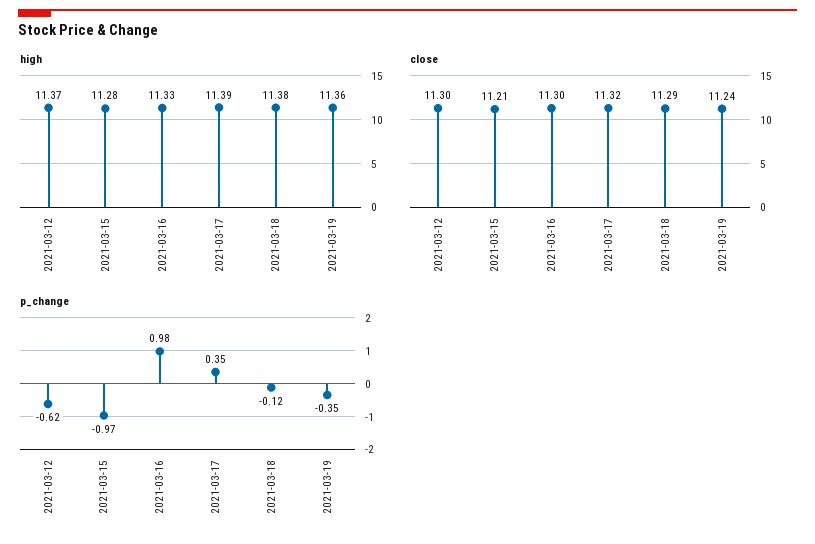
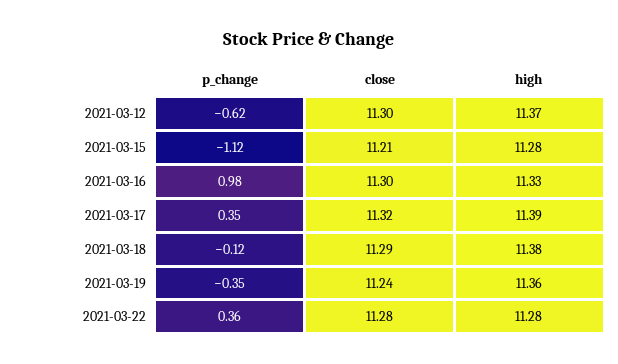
p_change, 2021-03-15: -0.97 -> -1.12
p_change, 2021-03-22: none -> 0.36
close, 2021-03-22: none -> 11.28
high, 2021-03-22: none -> 11.28

